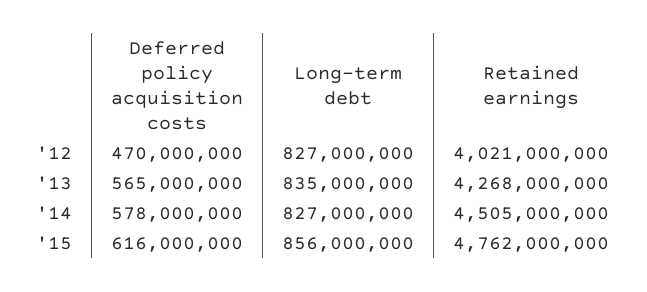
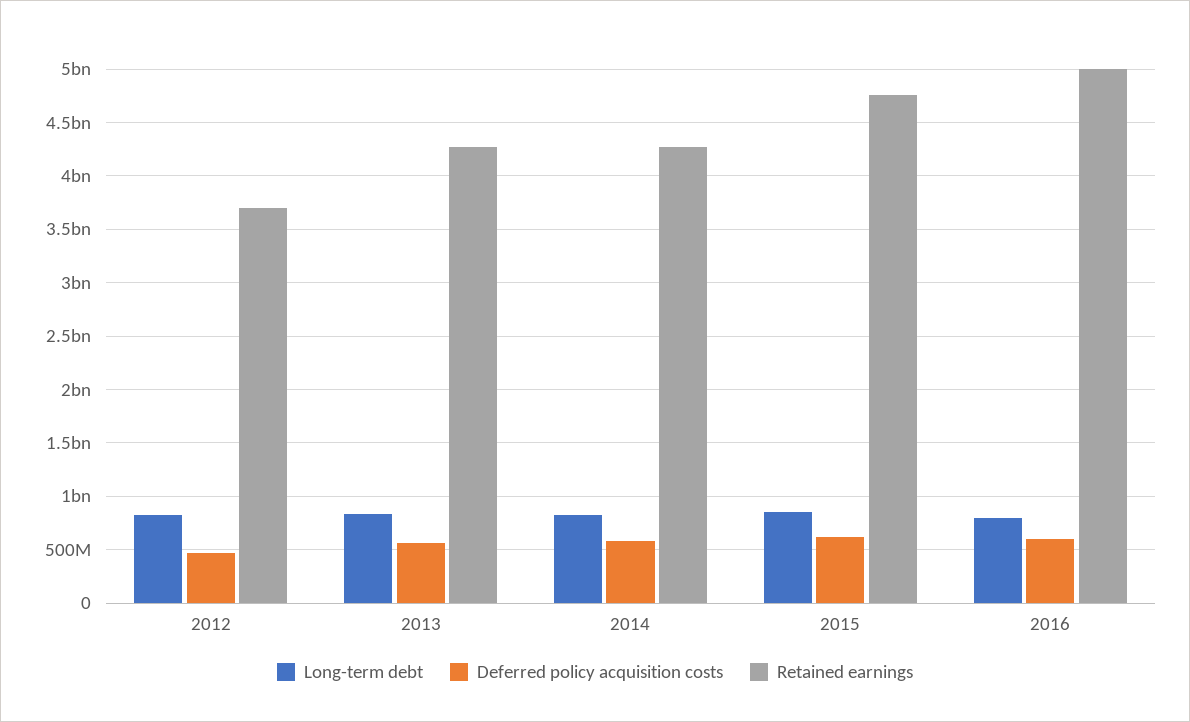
Retained earnings, '12: 4021000000 -> 3700000000
Retained earnings, '14: 4505000000 -> 4300000000
Long-term debt, 2016: none -> 800000000
Deferred policy acquisition costs, 2016: none -> 600000000
Retained earnings, 2016: none -> 5000000000

